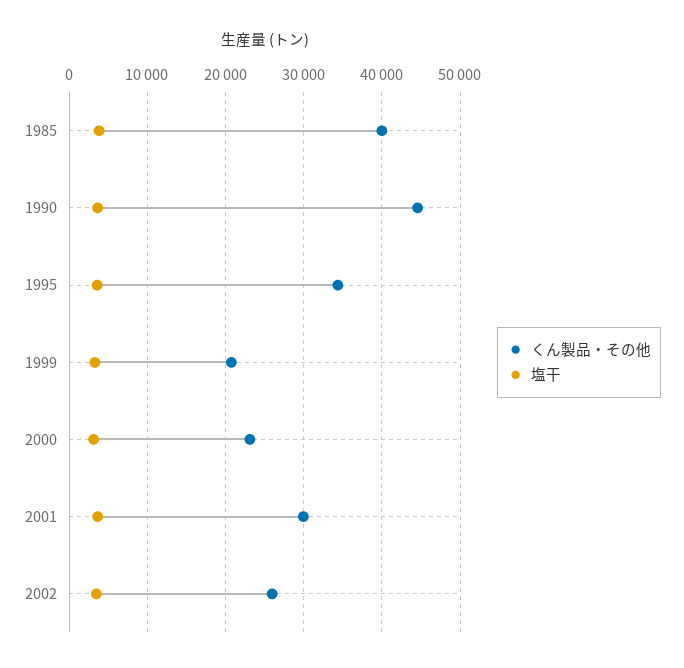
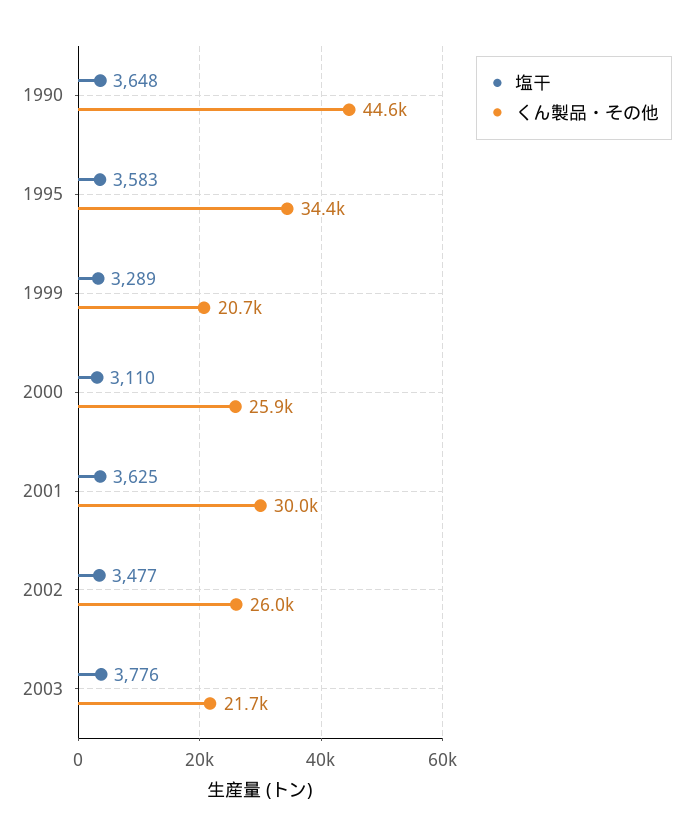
くん製品・その他, 1985: 40000 -> none
塩干, 1985: 4000 -> none
くん製品・その他, 2000: 23000 -> 25900
塩干, 2003: none -> 3776
くん製品・その他, 2003: none -> 21700

